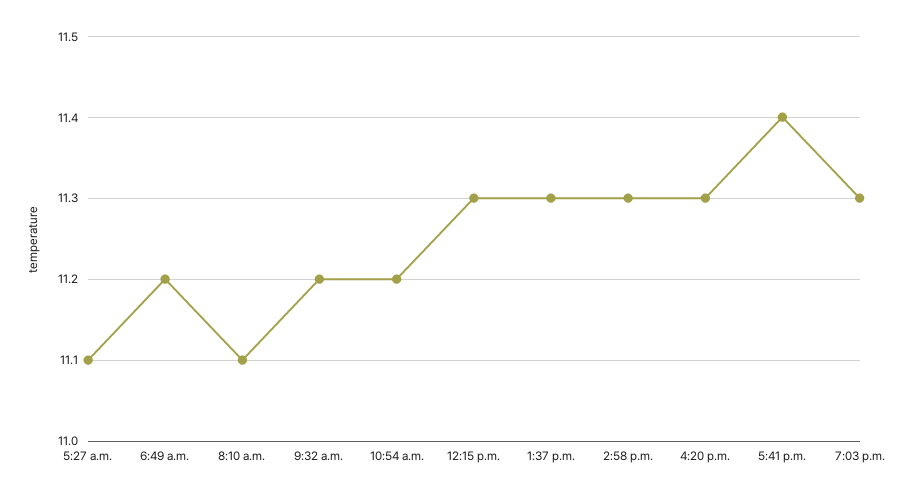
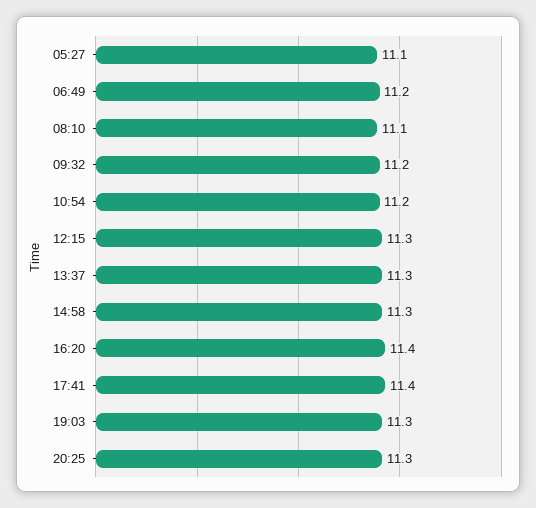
4:20 p.m.: 11.3 -> 11.4
20:25: none -> 11.3

